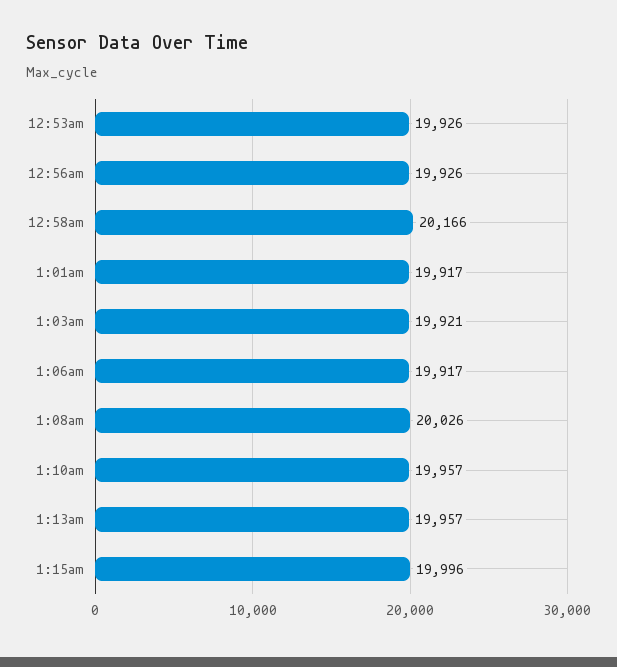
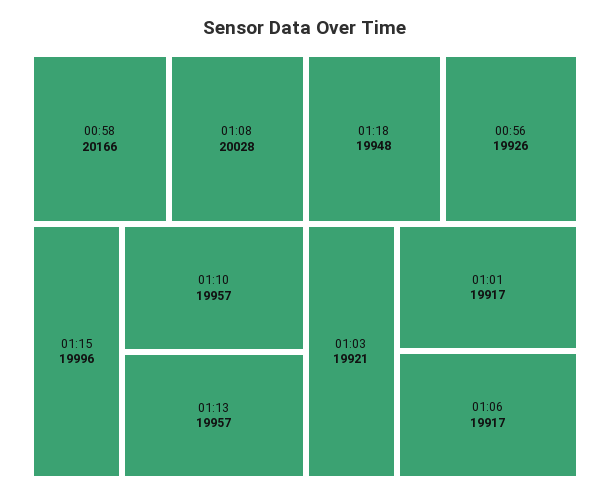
12:53am: 19926 -> none
1:08am: 20026 -> 20028
01:18: none -> 19948

